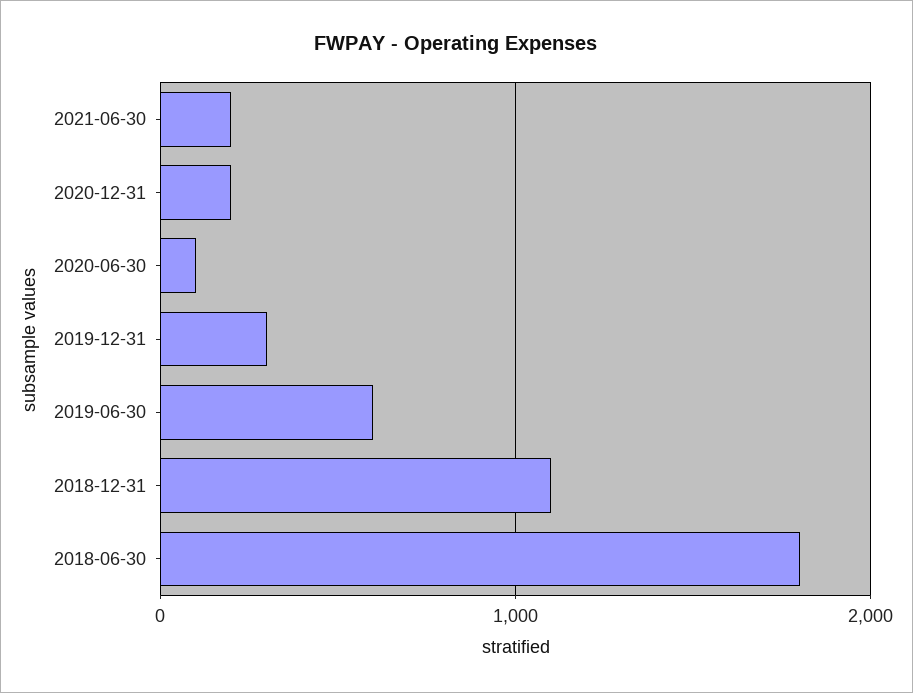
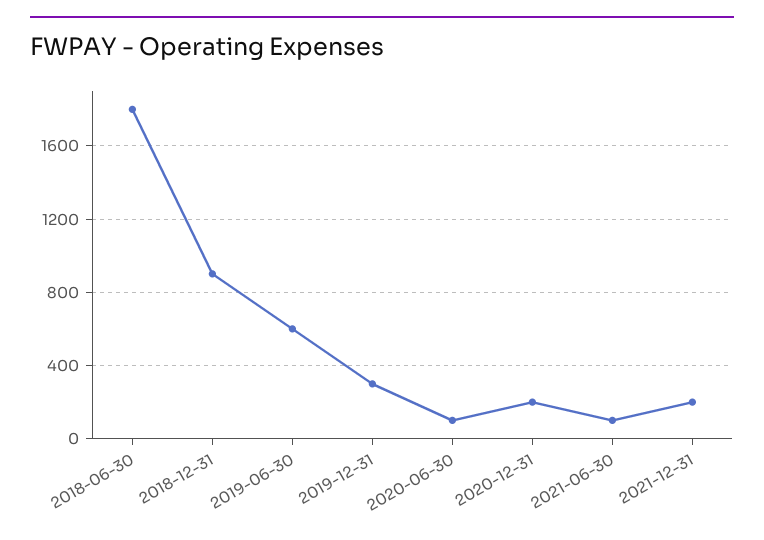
2021-06-30: 200 -> 100
2018-12-31: 1100 -> 900
2021-12-31: none -> 200

